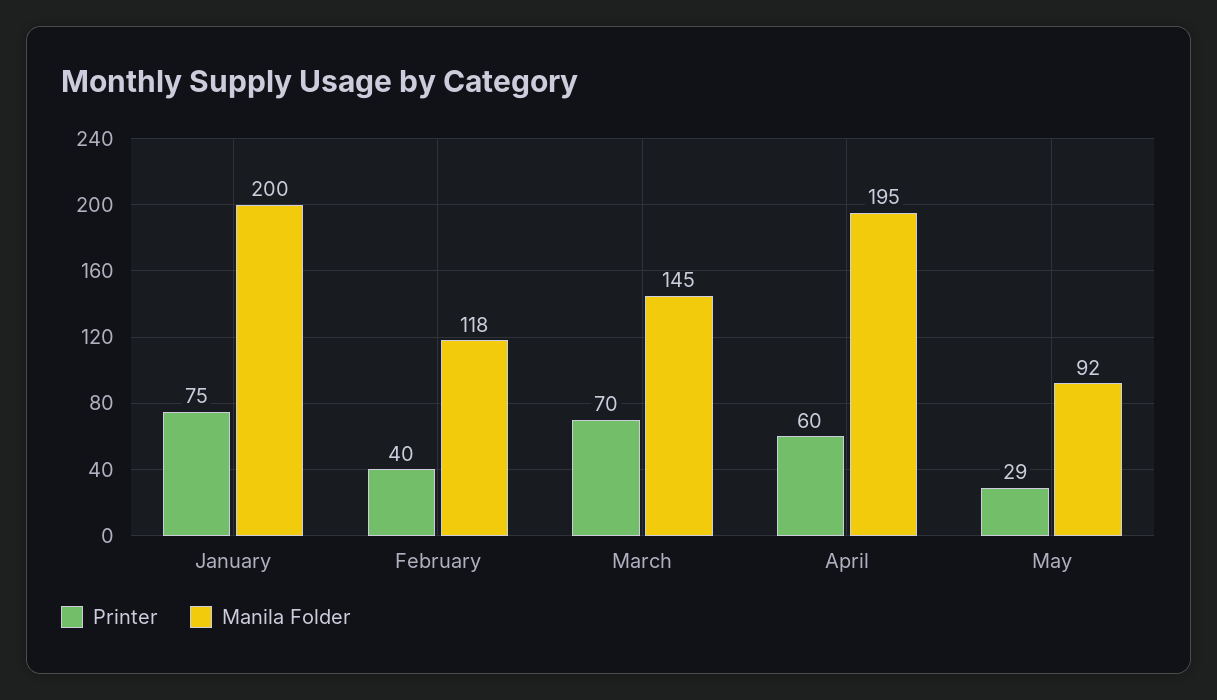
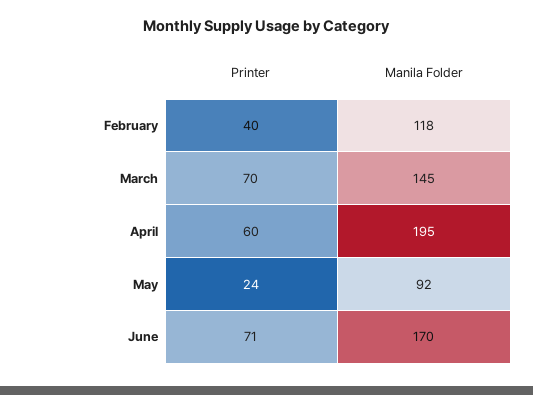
Printer, January: 75 -> none
Manila Folder, January: 200 -> none
Printer, May: 29 -> 24
Printer, June: none -> 71
Manila Folder, June: none -> 170

